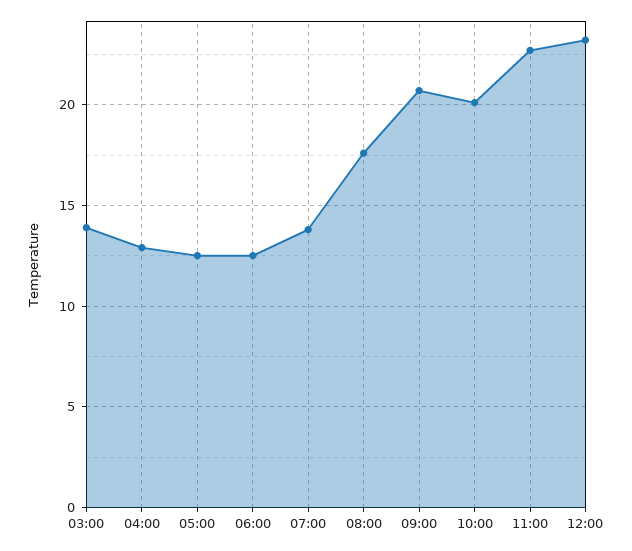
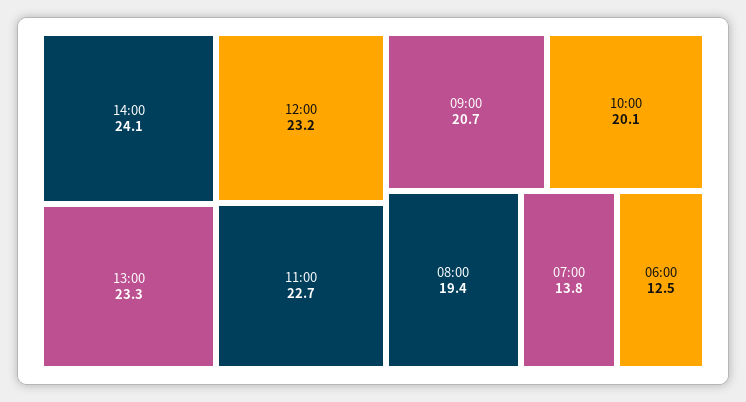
03:00: 14 -> none
04:00: 13 -> none
05:00: 12.5 -> none
08:00: 17.5 -> 19.4
14:00: none -> 24.1
13:00: none -> 23.3

